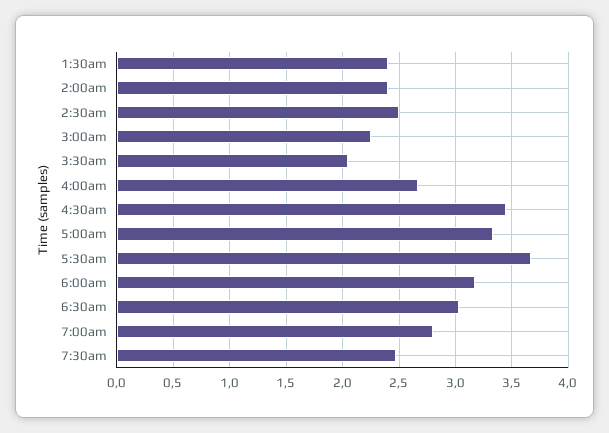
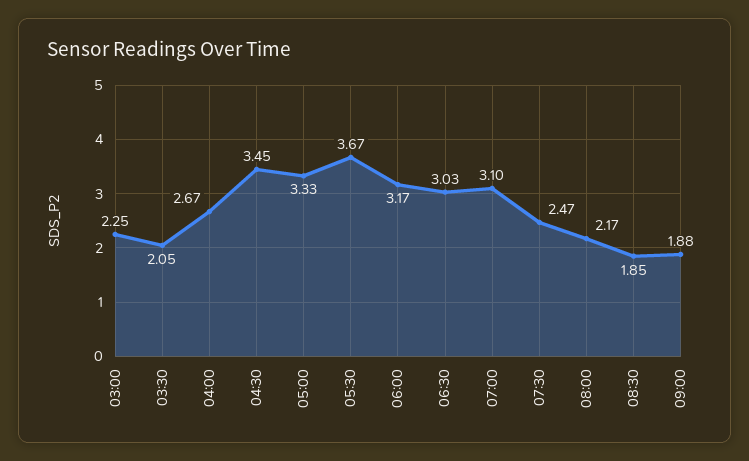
1:30am: 2.4 -> none
2:00am: 2.4 -> none
2:30am: 2.5 -> none
7:00am: 2.8 -> 3.1
08:00: none -> 2.17
08:30: none -> 1.85
09:00: none -> 1.88

